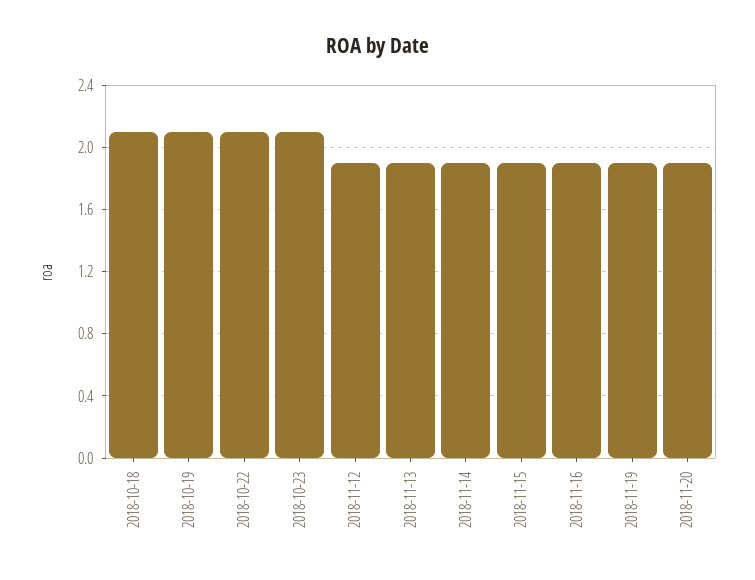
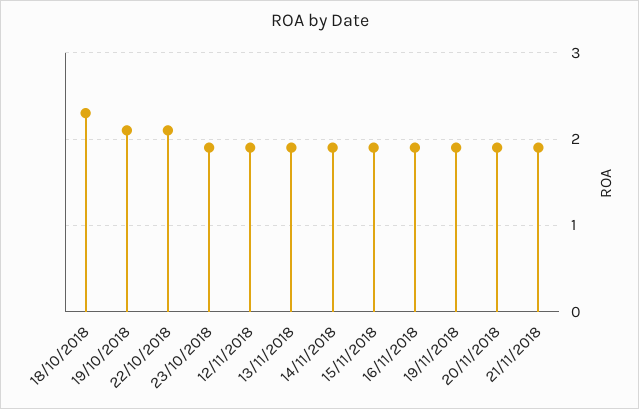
2018-10-18: 2.1 -> 2.3
2018-10-23: 2.1 -> 1.9
21/11/2018: none -> 1.9

